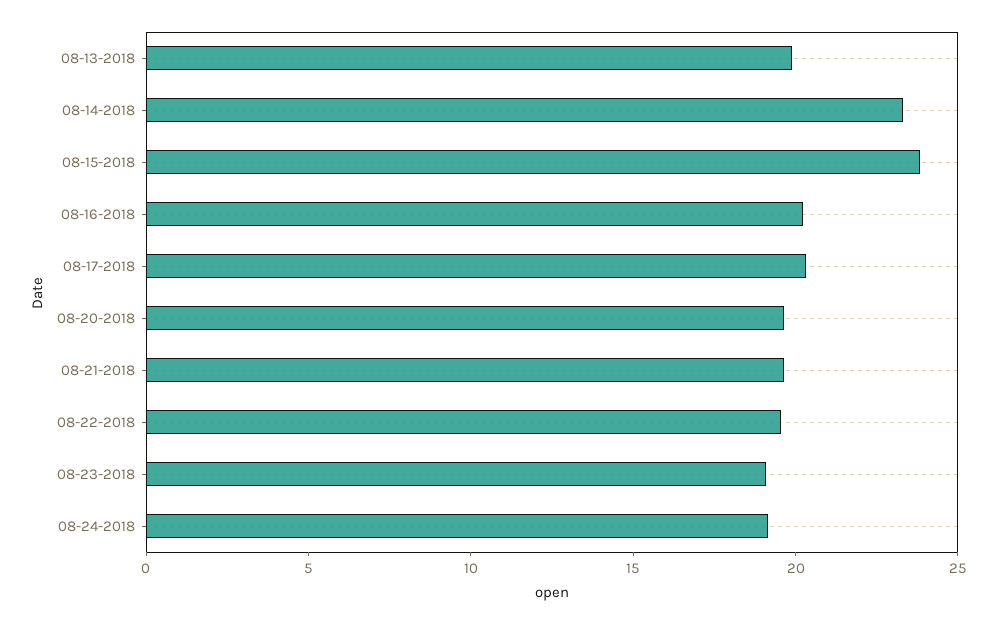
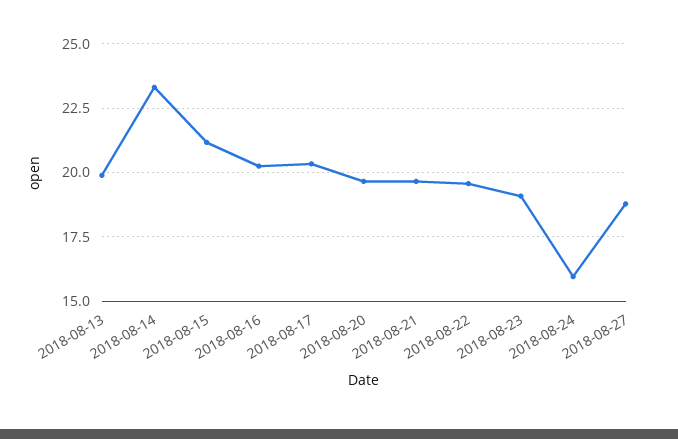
08-15-2018: 24 -> 21.25
08-24-2018: 19 -> 16
2018-08-27: none -> 18.75

